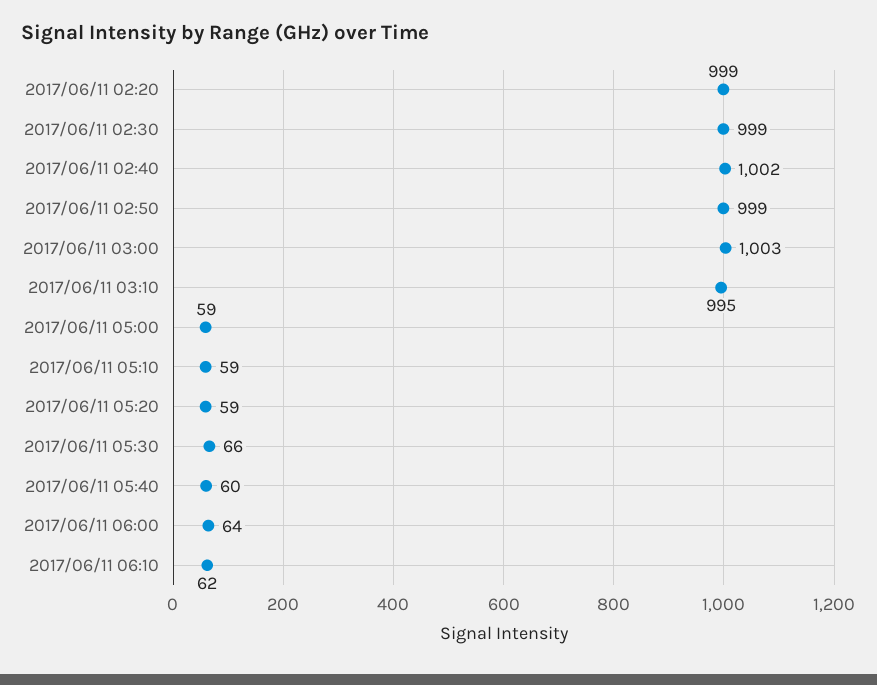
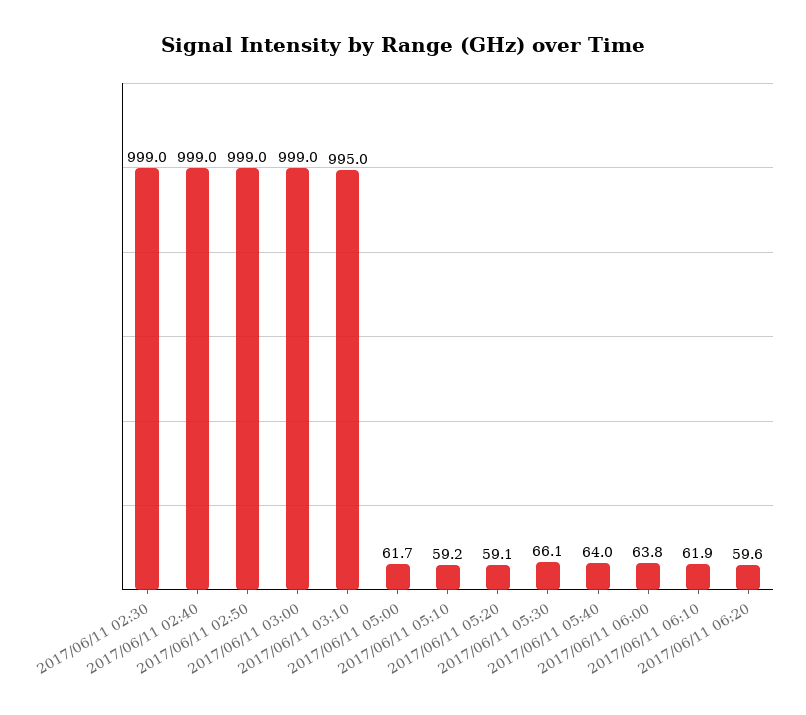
2017/06/11 02:20: 999 -> none
2017/06/11 02:40: 1002 -> 999
2017/06/11 03:00: 1003 -> 999
2017/06/11 05:00: 59 -> 61.7
2017/06/11 05:40: 60 -> 64
2017/06/11 06:20: none -> 59.6

